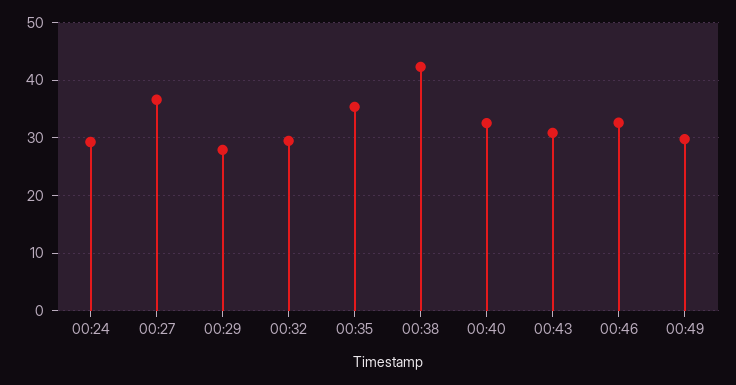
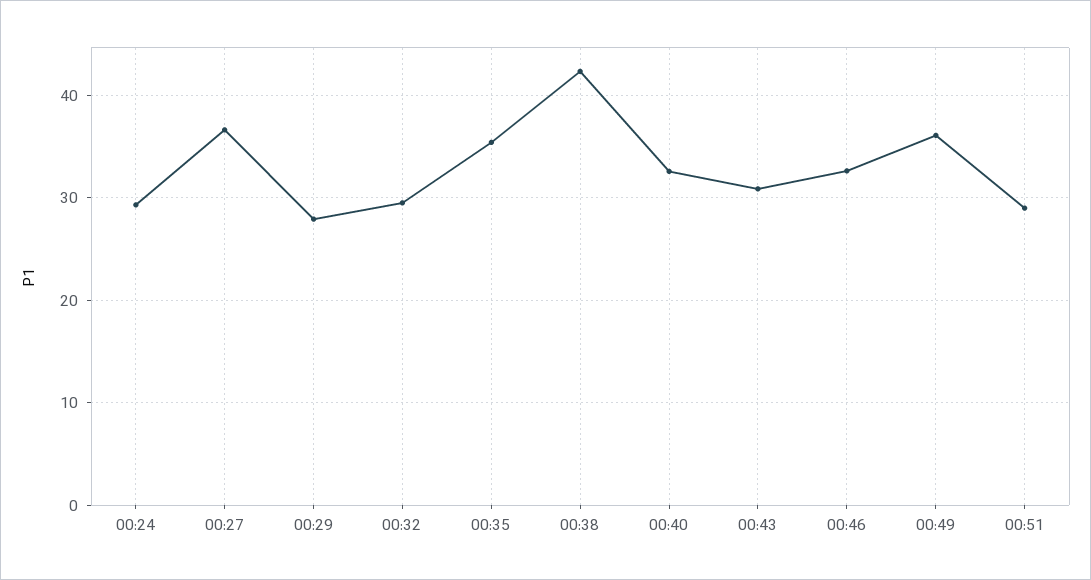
00:49: 30 -> 36
00:51: none -> 29

